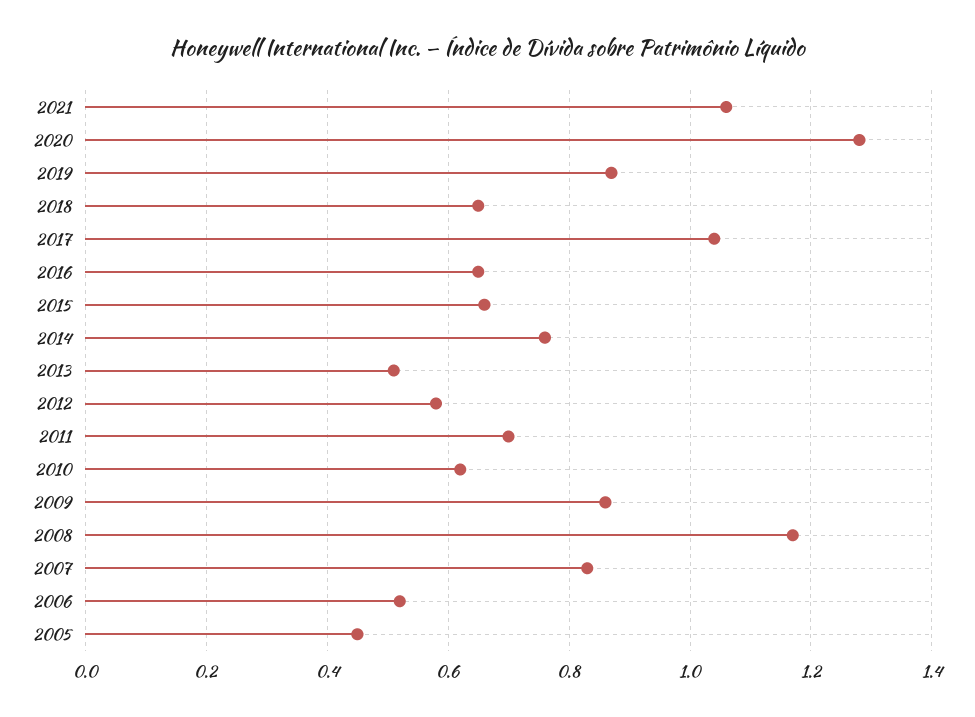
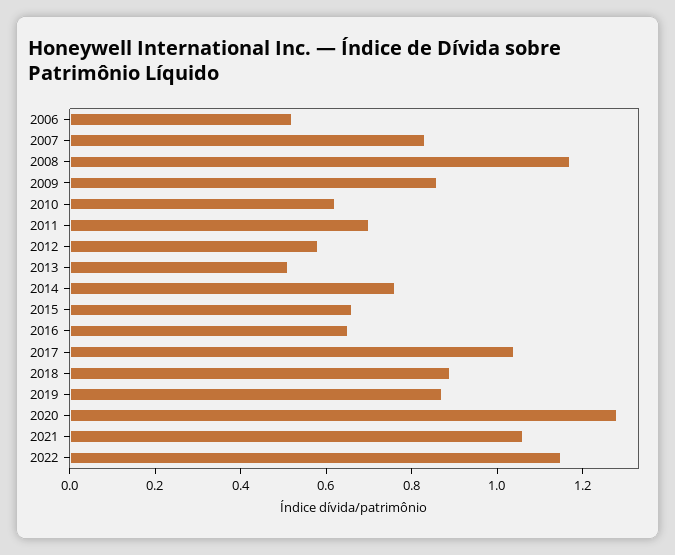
2018: 0.65 -> 0.9
2005: 0.45 -> none
2022: none -> 1.15

